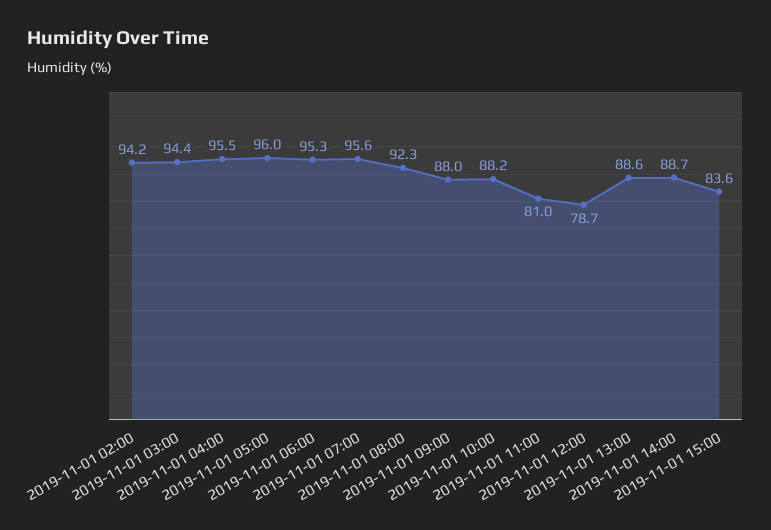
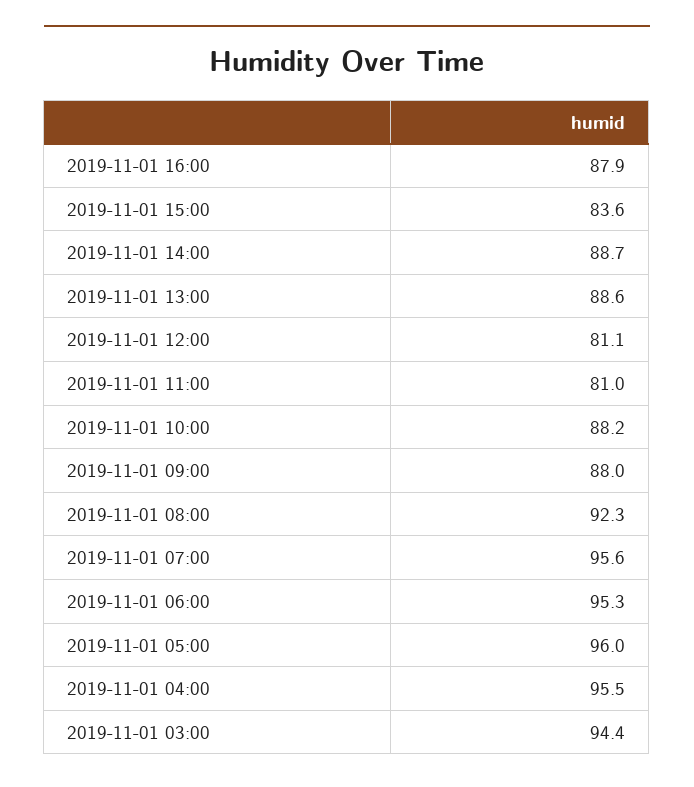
2019-11-01 02:00: 94.2 -> none
2019-11-01 12:00: 78.7 -> 81.1
2019-11-01 16:00: none -> 87.9

